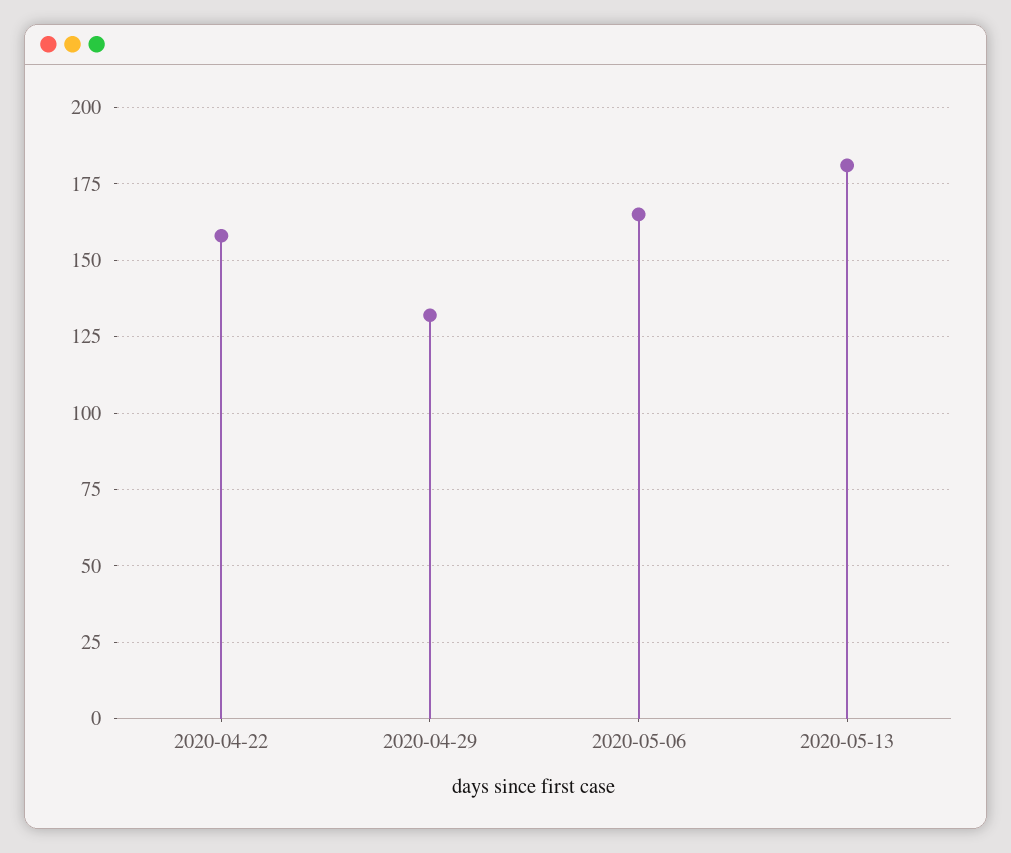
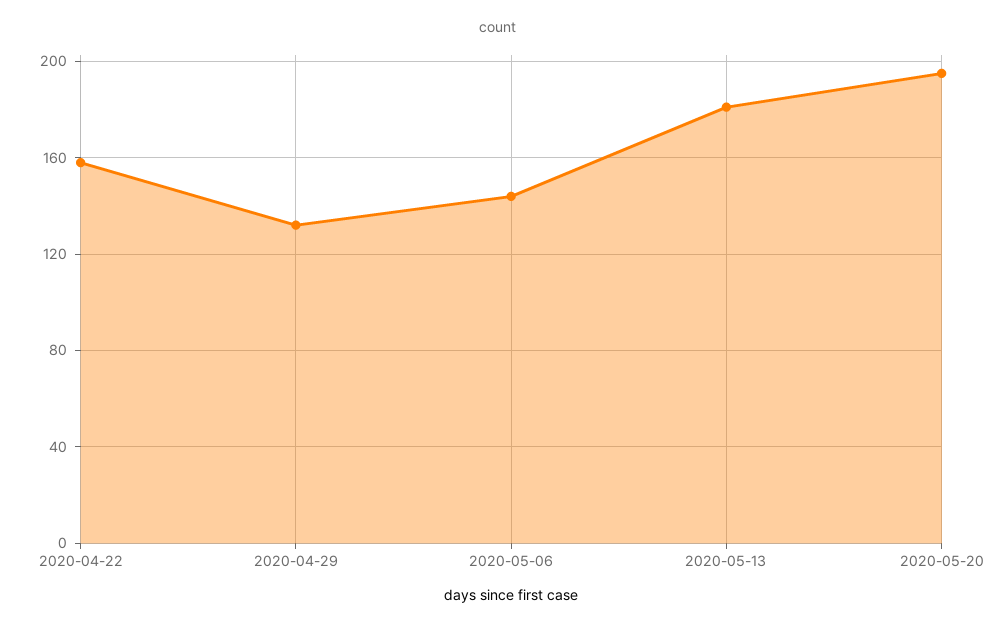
2020-05-06: 165 -> 145
2020-05-20: none -> 195

